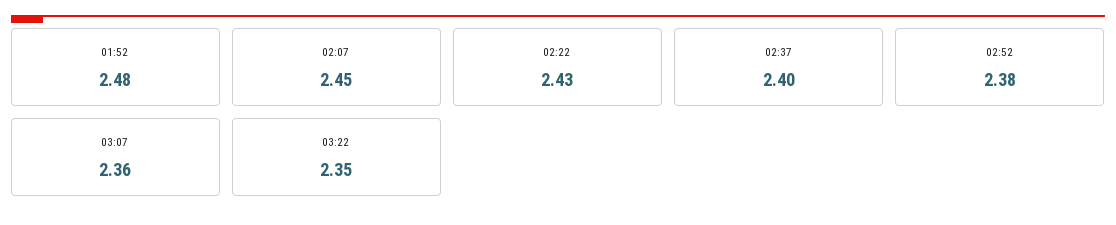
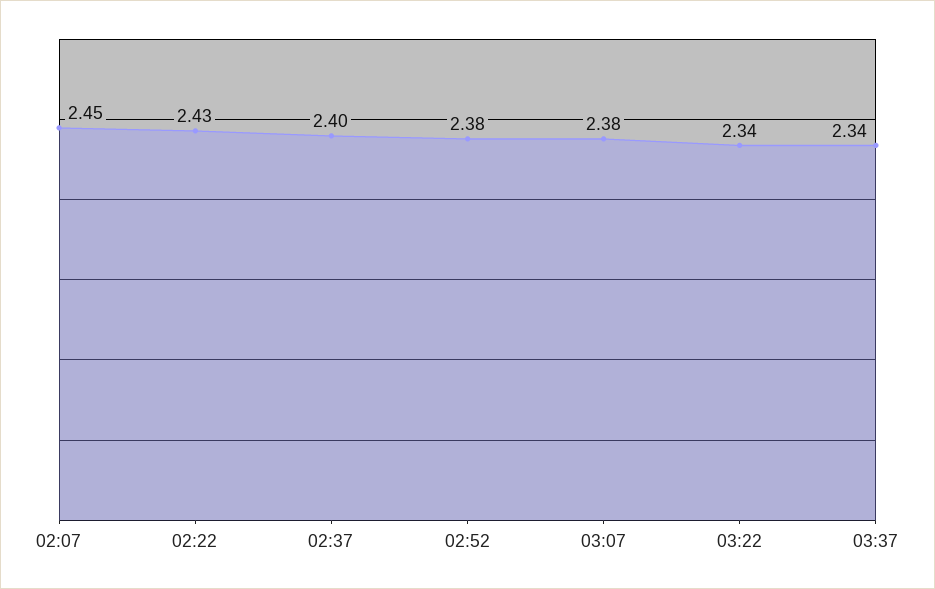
01:52: 2.48 -> none
03:07: 2.36 -> 2.38
03:22: 2.35 -> 2.34
03:37: none -> 2.34

